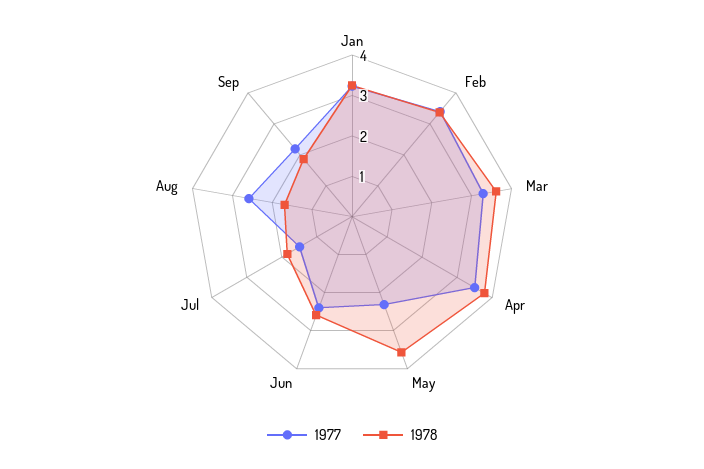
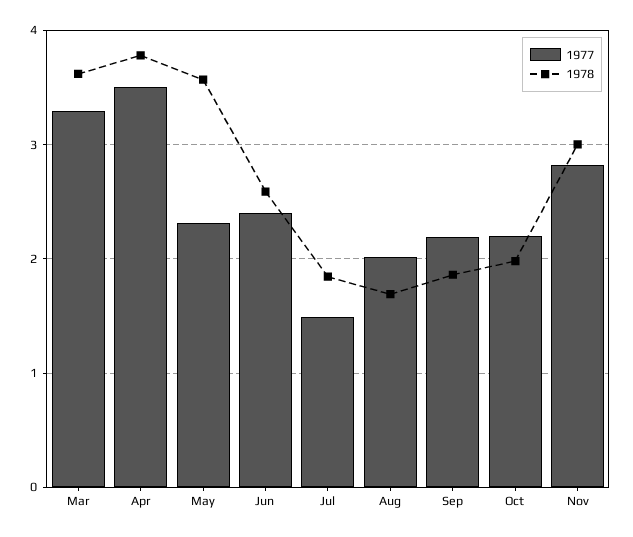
1977, Jan: 3.2 -> none
1978, Jan: 3.2 -> none
1977, Feb: 3.4 -> none
1978, Feb: 3.4 -> none
1977, Aug: 2.6 -> 2
1977, Oct: none -> 2.2
1978, Oct: none -> 2
1977, Nov: none -> 2.8
1978, Nov: none -> 3

